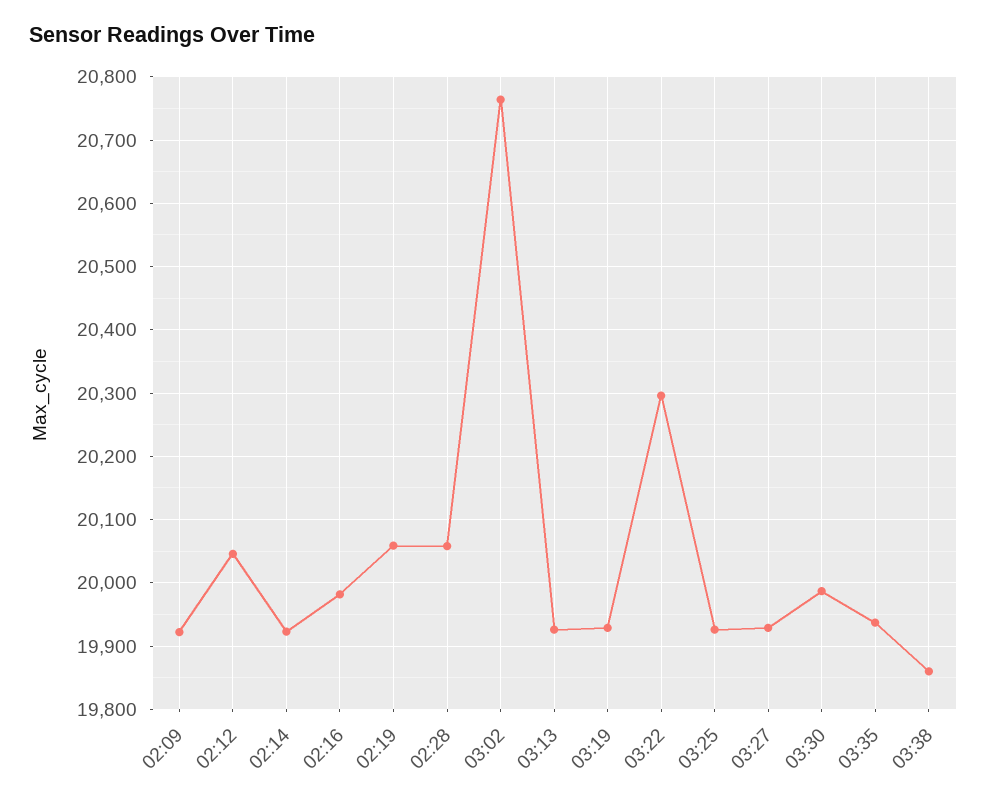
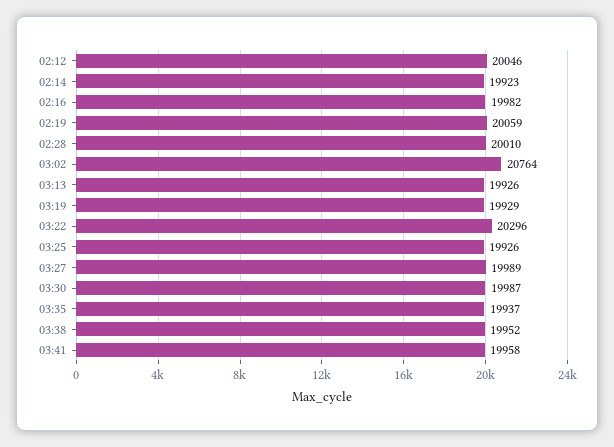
02:09: 19920 -> none
02:28: 20060 -> 20010
03:27: 19930 -> 19989
03:38: 19860 -> 19952
03:41: none -> 19958

